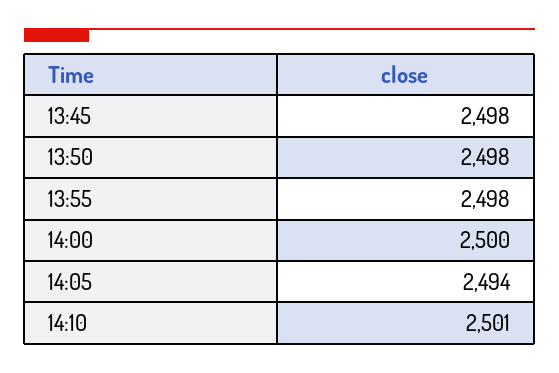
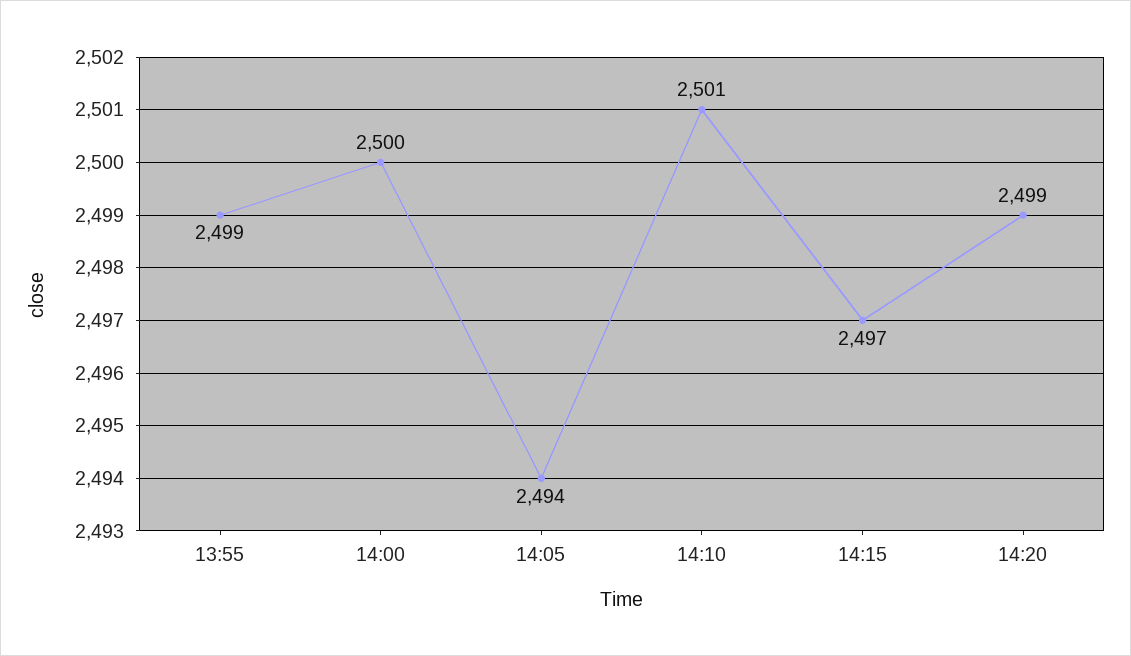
13:45: 2498 -> none
13:50: 2498 -> none
13:55: 2498 -> 2499
14:15: none -> 2497
14:20: none -> 2499

